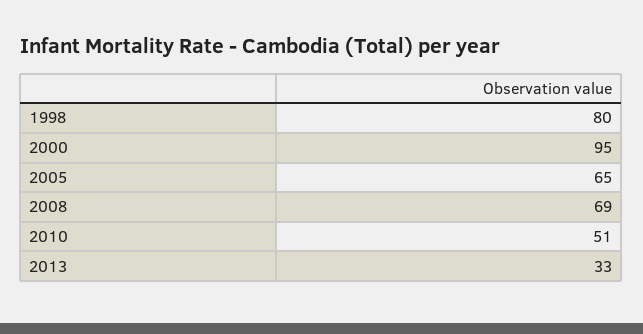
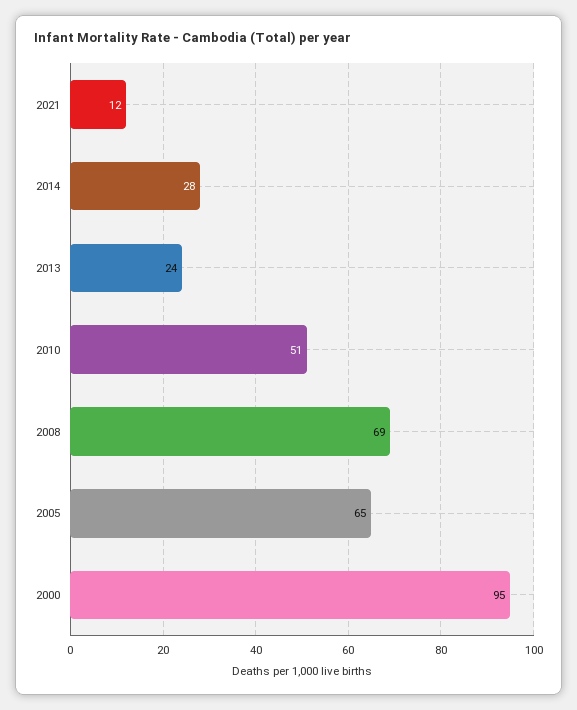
1998: 80 -> none
2013: 33 -> 24
2021: none -> 12
2014: none -> 28

